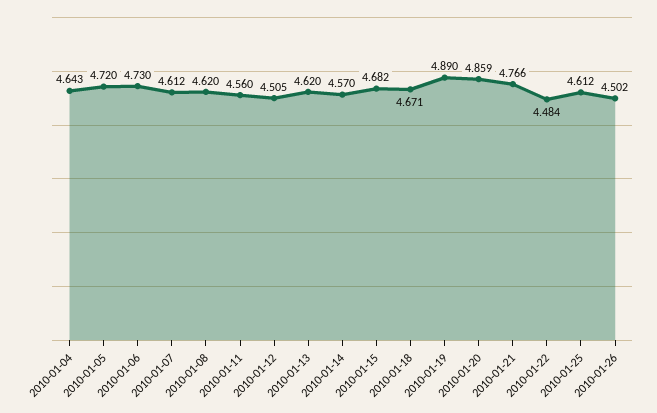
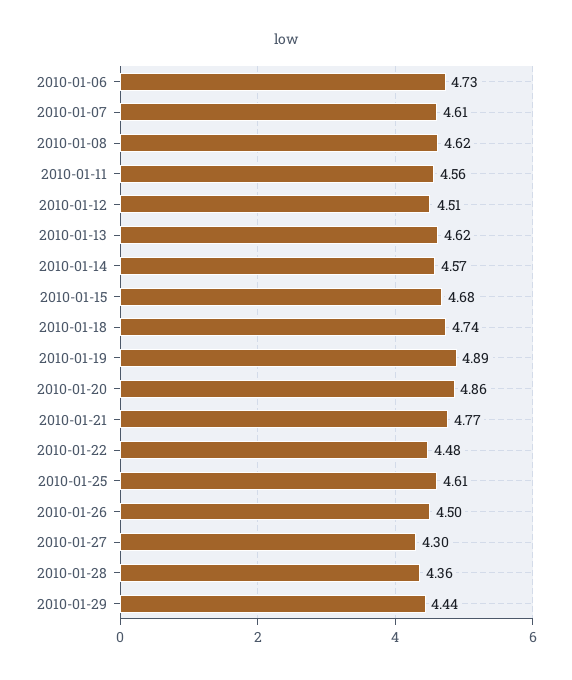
2010-01-04: 4.643 -> none
2010-01-05: 4.72 -> none
2010-01-18: 4.671 -> 4.74
2010-01-27: none -> 4.3
2010-01-28: none -> 4.36
2010-01-29: none -> 4.44

